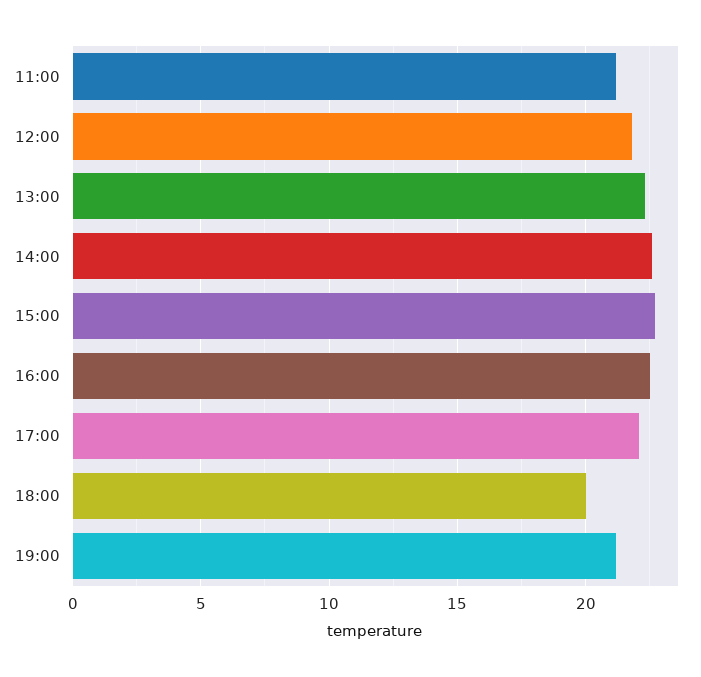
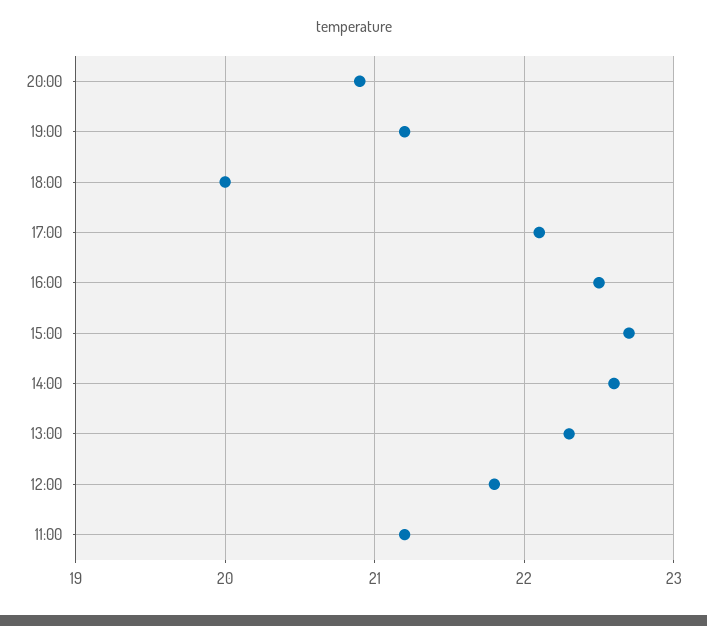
20:00: none -> 20.9

